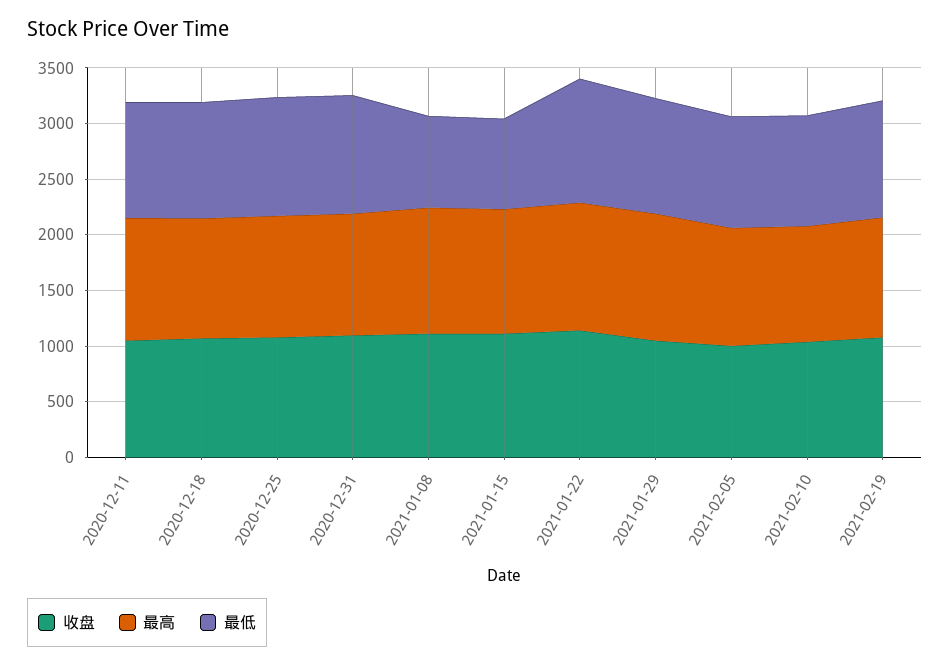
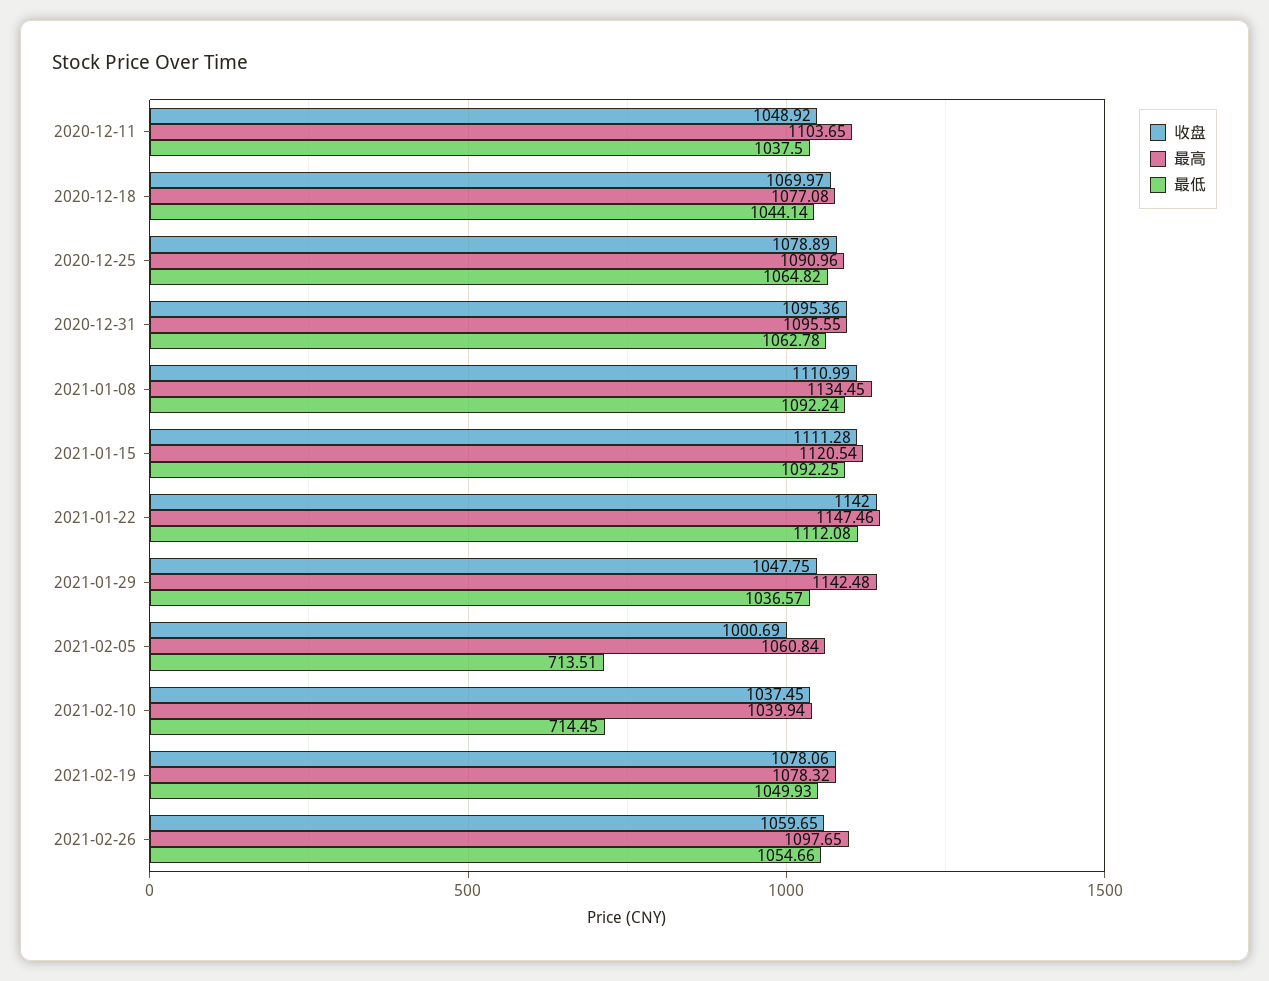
最低, 2021-01-08: 800 -> 1092.24
最低, 2021-01-15: 800 -> 1092.25
最低, 2021-02-05: 1000 -> 713.51
最低, 2021-02-10: 1000 -> 714.45
收盘, 2021-02-26: none -> 1059.65
最高, 2021-02-26: none -> 1097.65
最低, 2021-02-26: none -> 1054.66

